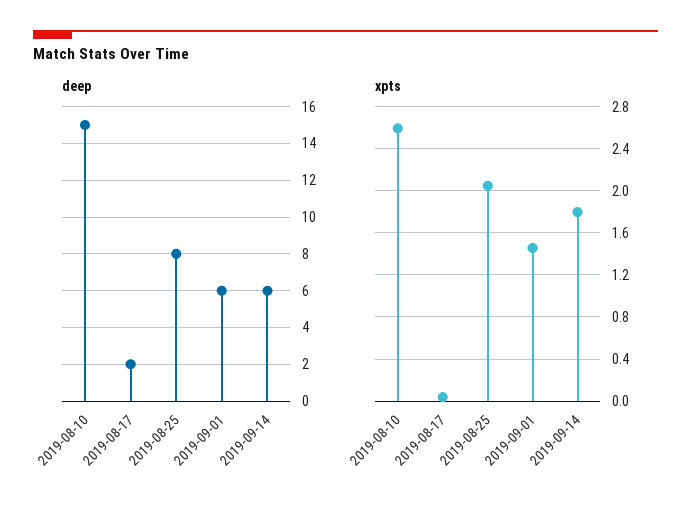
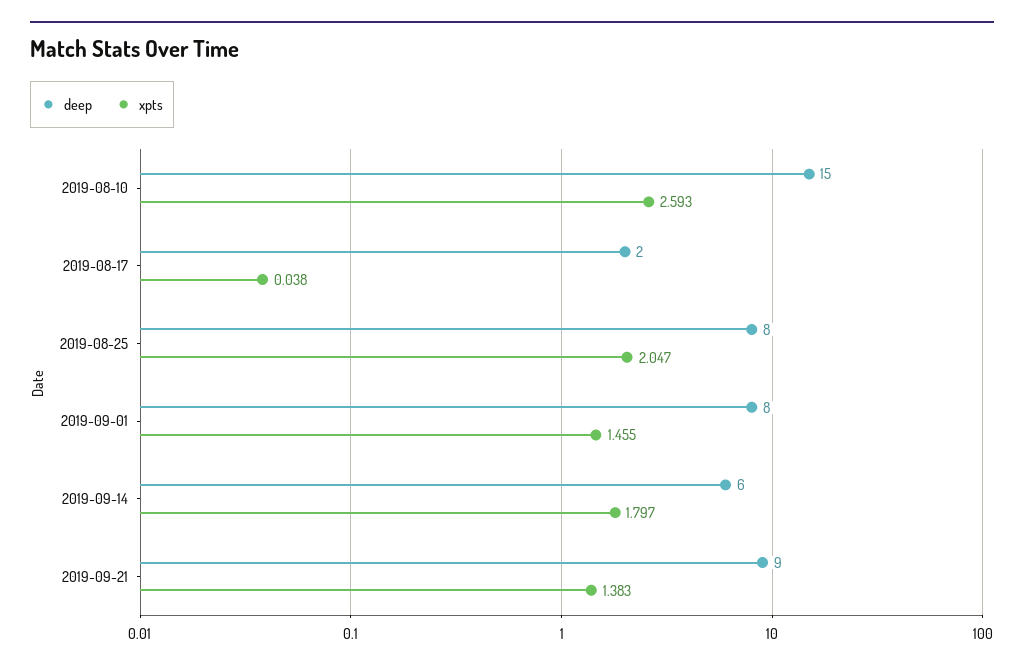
deep, 2019-09-01: 6 -> 8
deep, 2019-09-21: none -> 9
xpts, 2019-09-21: none -> 1.383

